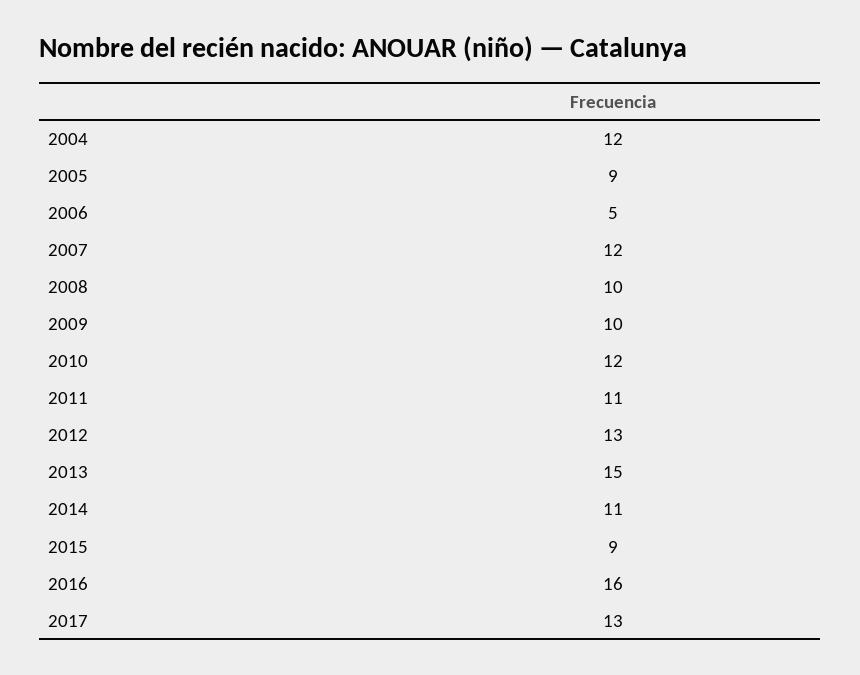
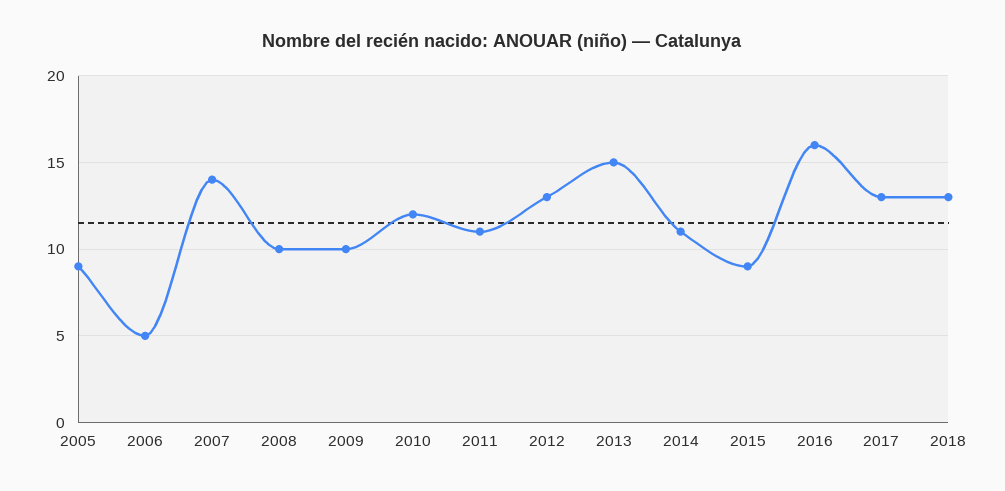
2004: 12 -> none
2007: 12 -> 14
2018: none -> 13

